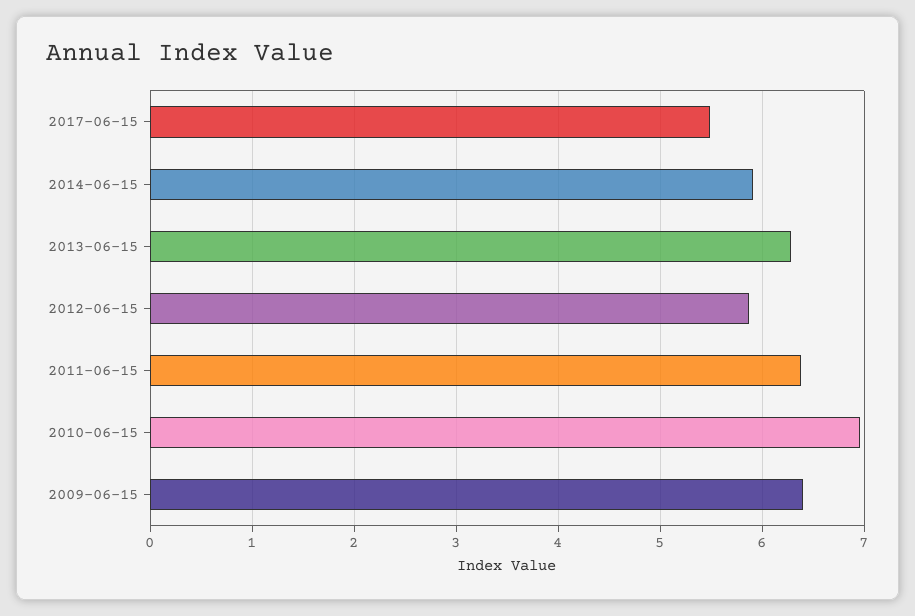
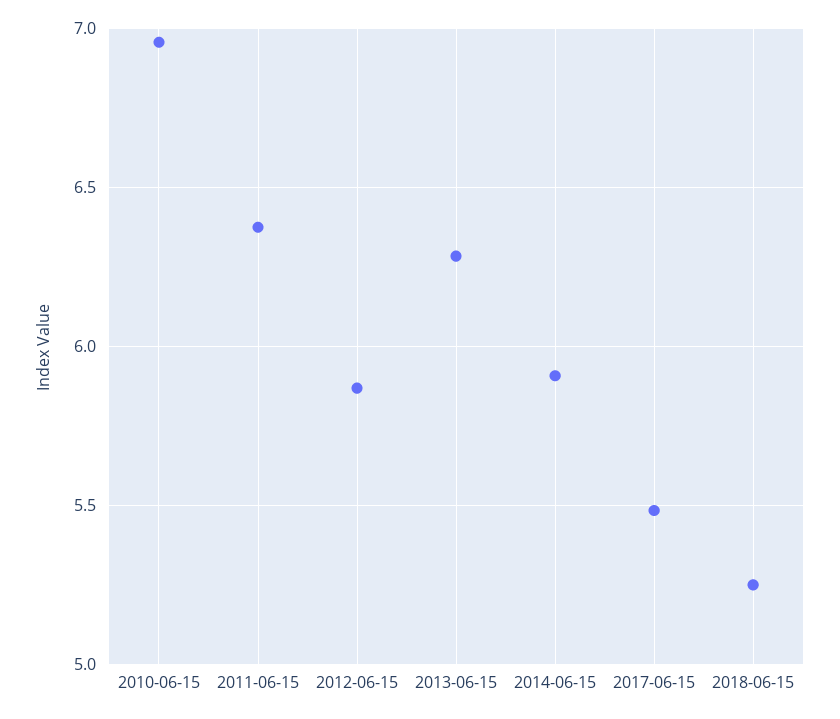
2009-06-15: 6.4 -> none
2018-06-15: none -> 5.25

